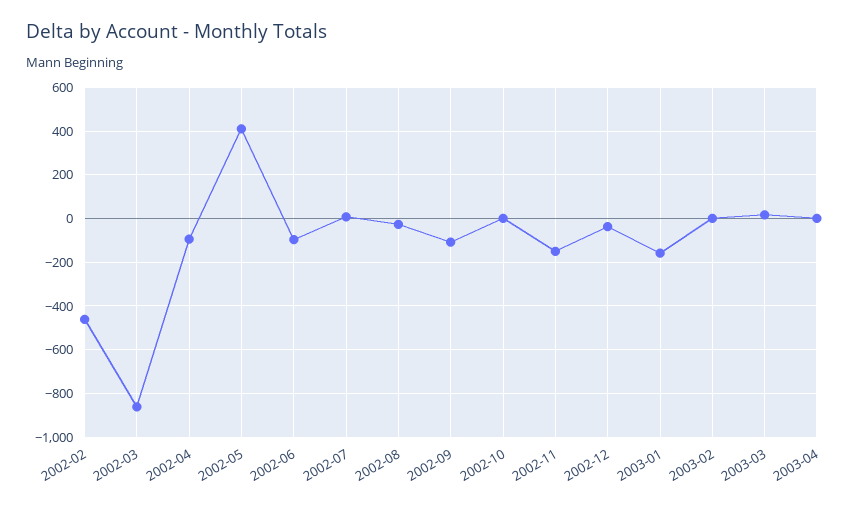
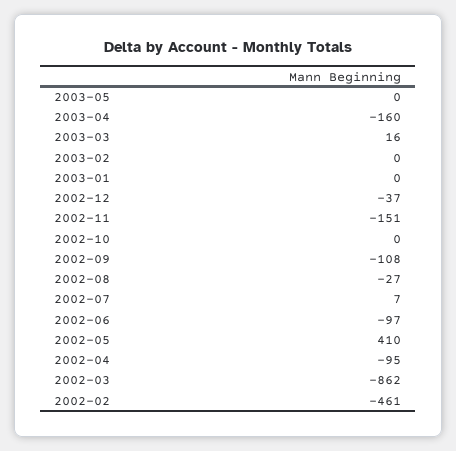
2003-01: -150 -> 0
2003-04: 0 -> -160
2003-05: none -> 0

